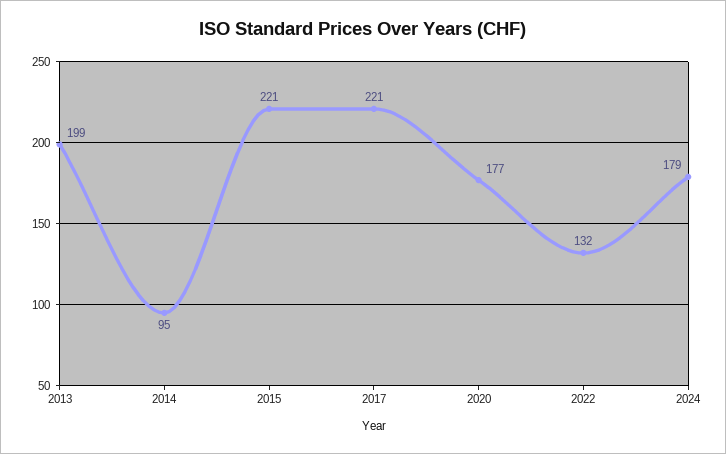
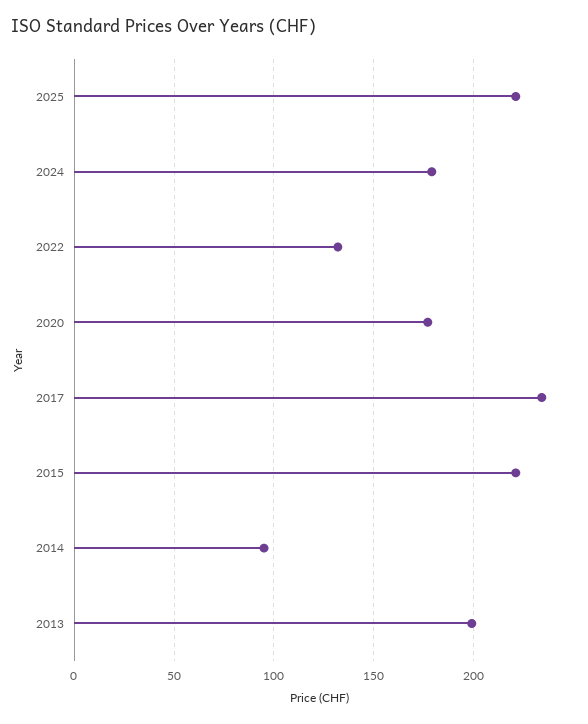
2017: 221 -> 235
2025: none -> 220

